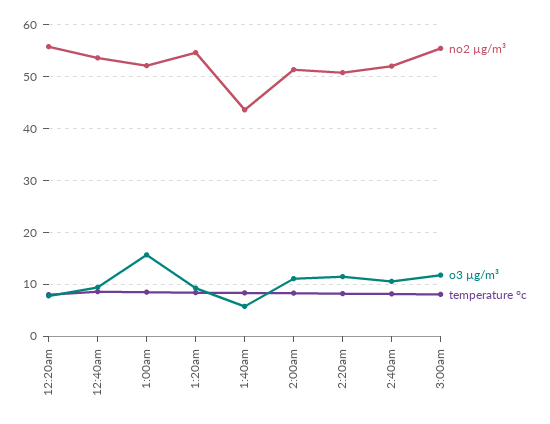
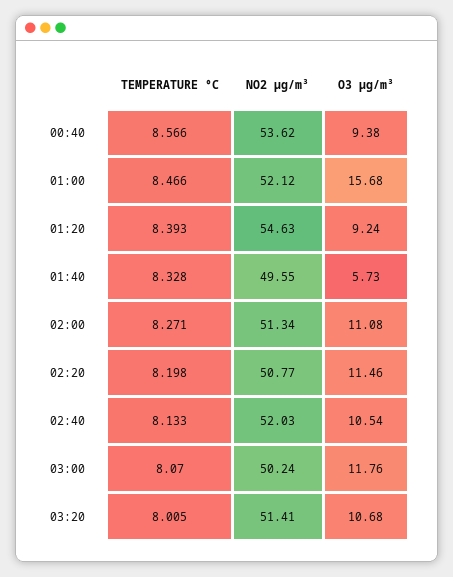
no2 µg/m³, 12:20am: 56 -> none
o3 µg/m³, 12:20am: 8 -> none
temperature °c, 12:20am: 8 -> none
no2 µg/m³, 1:40am: 44 -> 49.55
no2 µg/m³, 3:00am: 56 -> 50.24
temperature °c, 03:20: none -> 8.005
no2 µg/m³, 03:20: none -> 51.41
o3 µg/m³, 03:20: none -> 10.68

